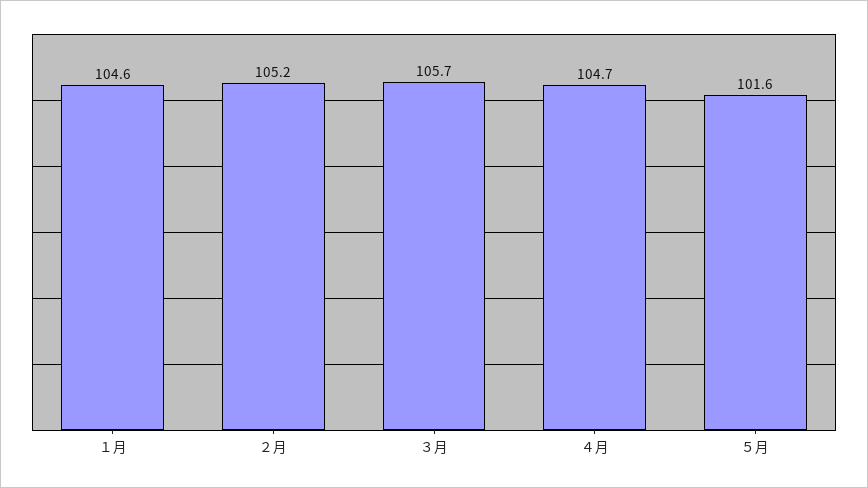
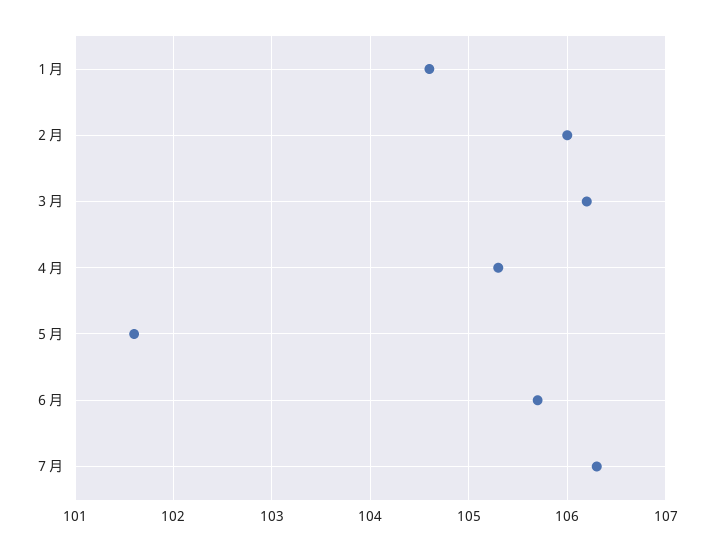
２月: 105.2 -> 106
３月: 105.7 -> 106.2
４月: 104.7 -> 105.3
６月: none -> 105.7
７月: none -> 106.3

